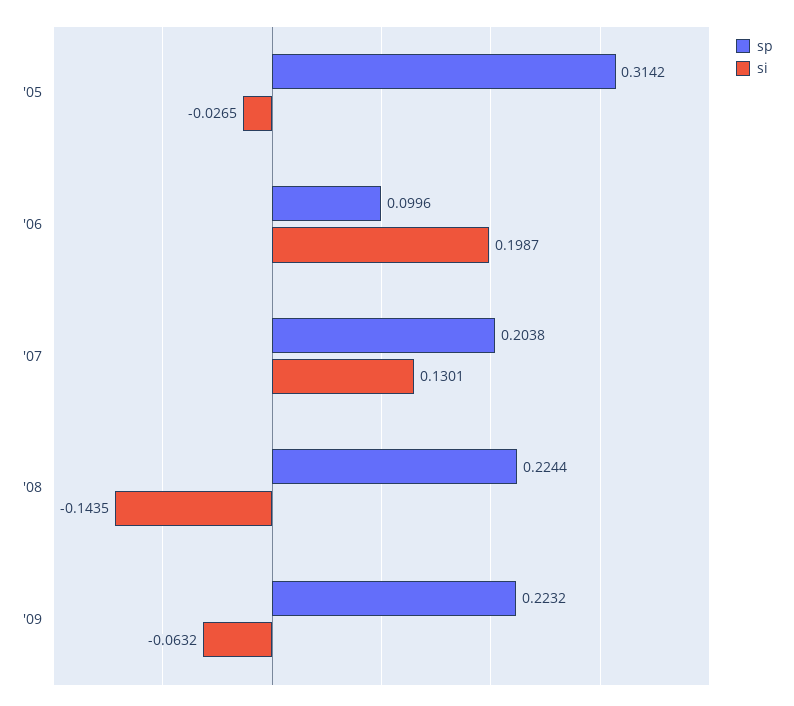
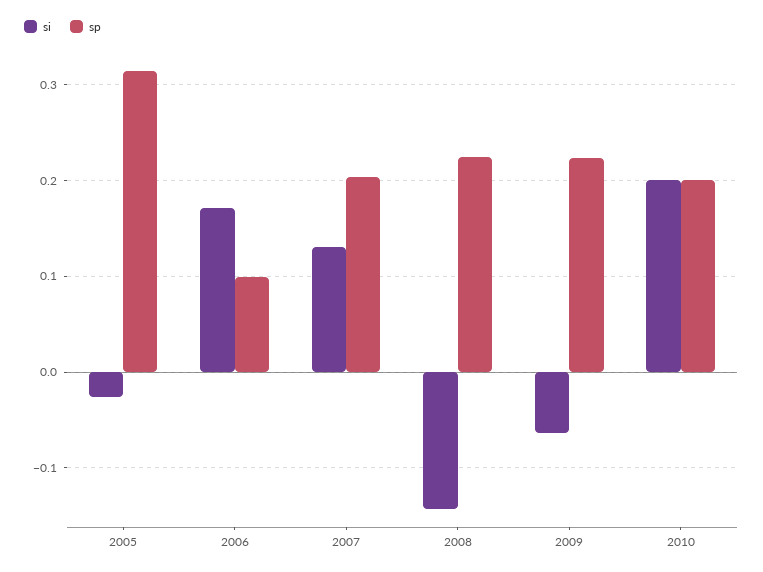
si, '06: 0.1987 -> 0.17
si, 2010: none -> 0.2
sp, 2010: none -> 0.2

